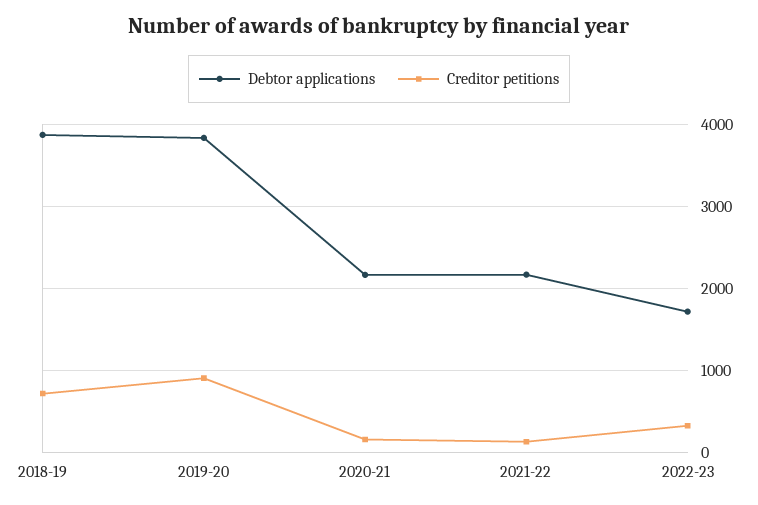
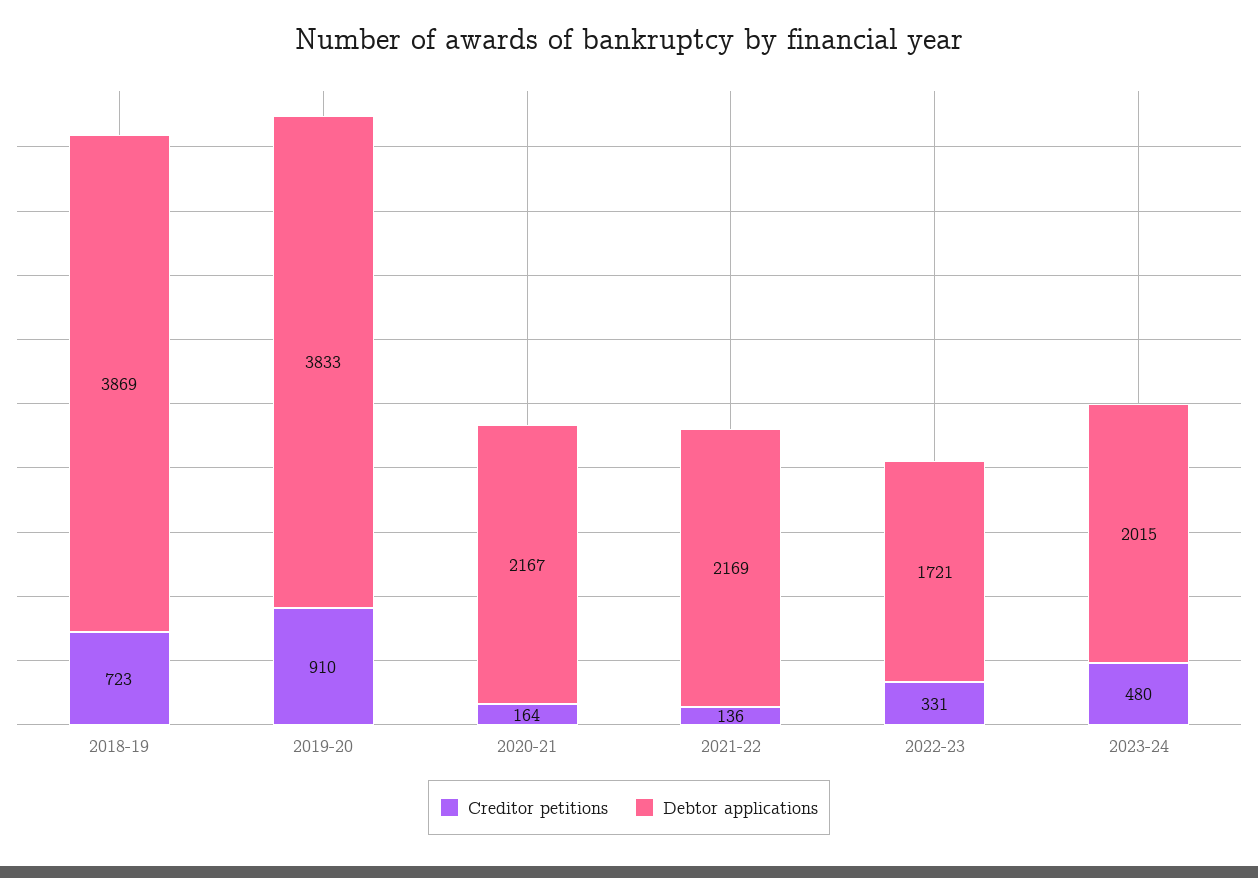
Creditor petitions, 2023-24: none -> 480
Debtor applications, 2023-24: none -> 2015

